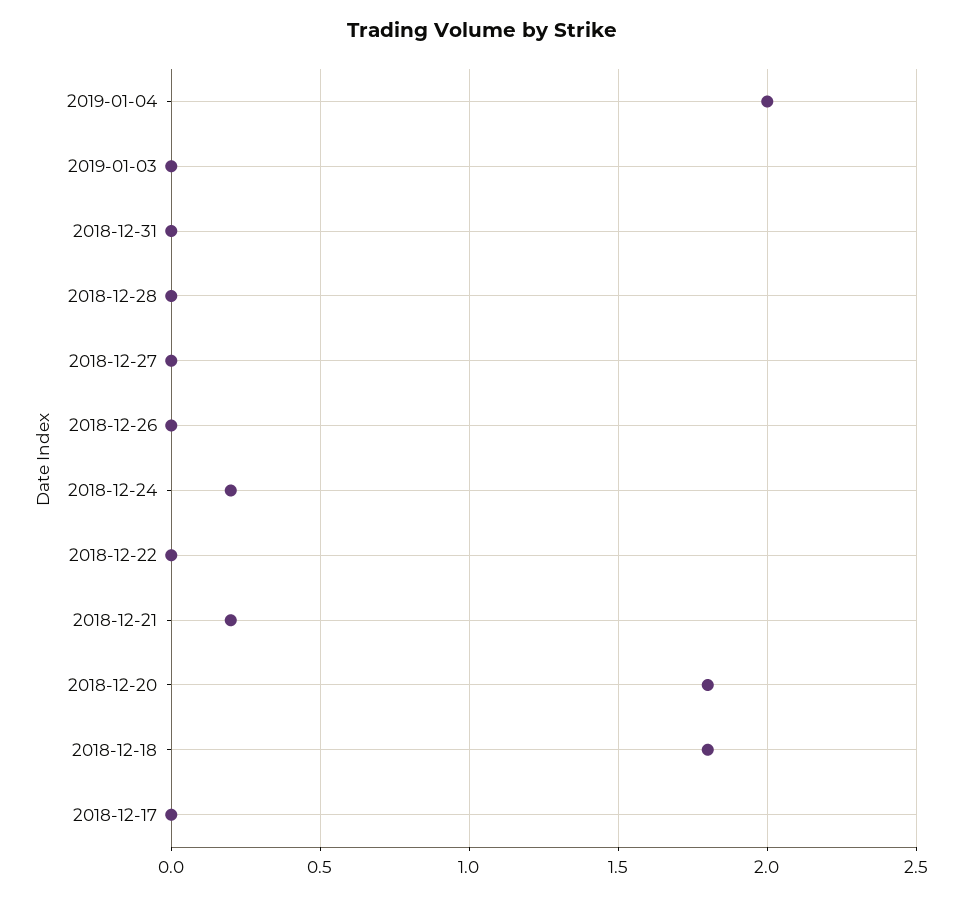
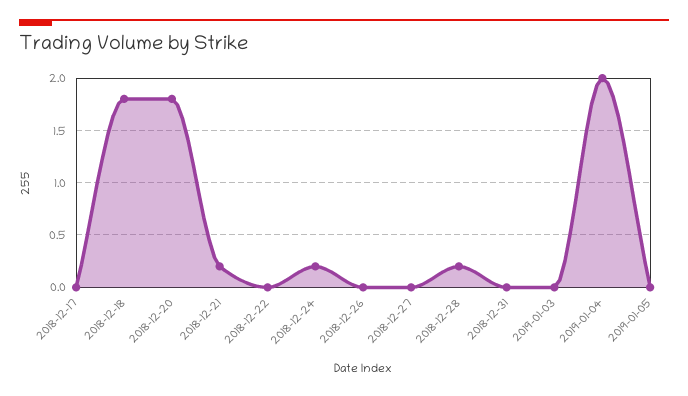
2018-12-28: 0 -> 0.2
2019-01-05: none -> 0

